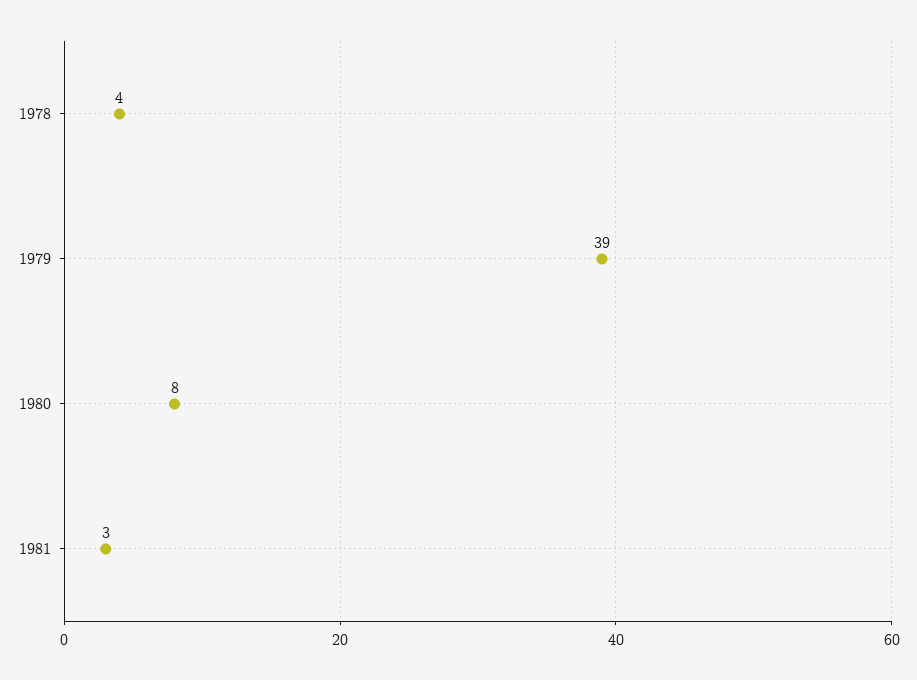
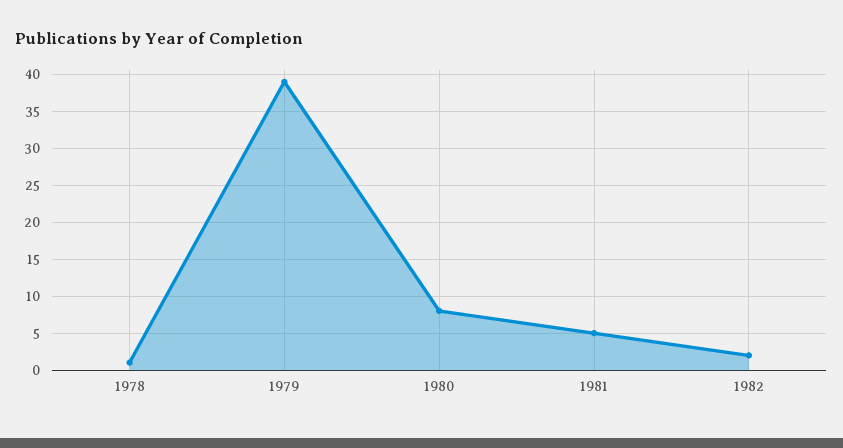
1978: 4 -> 1
1981: 3 -> 5
1982: none -> 2

